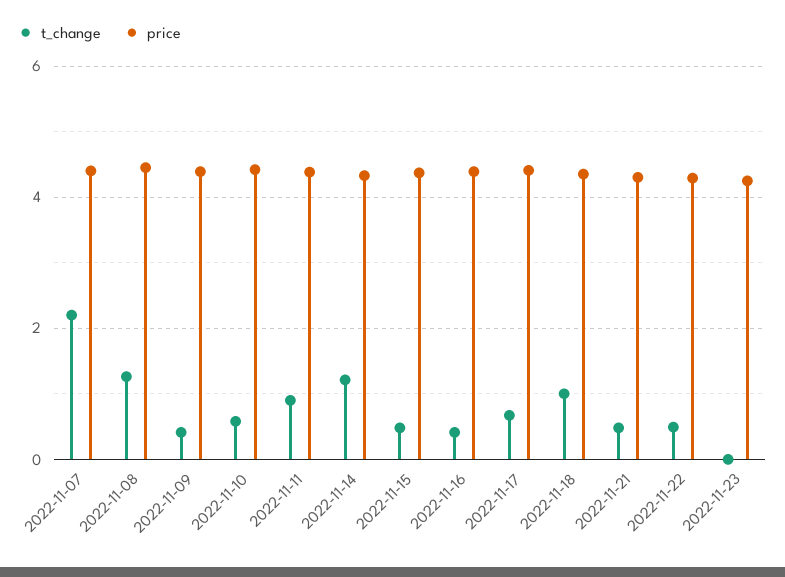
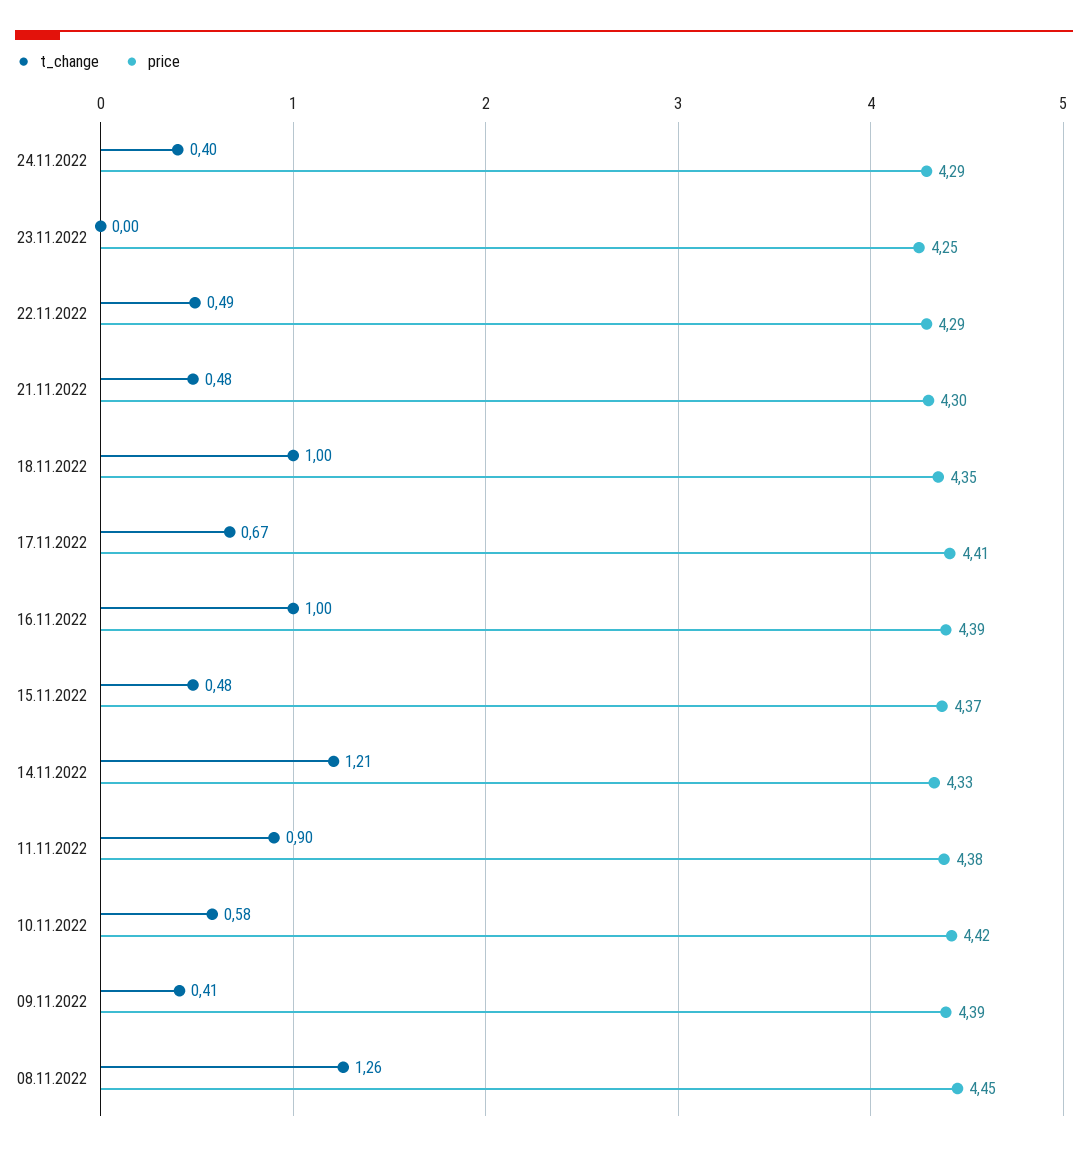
t_change, 2022-11-07: 2.2 -> none
price, 2022-11-07: 4.4 -> none
t_change, 2022-11-16: 0.4 -> 1
t_change, 24.11.2022: none -> 0.4
price, 24.11.2022: none -> 4.29

